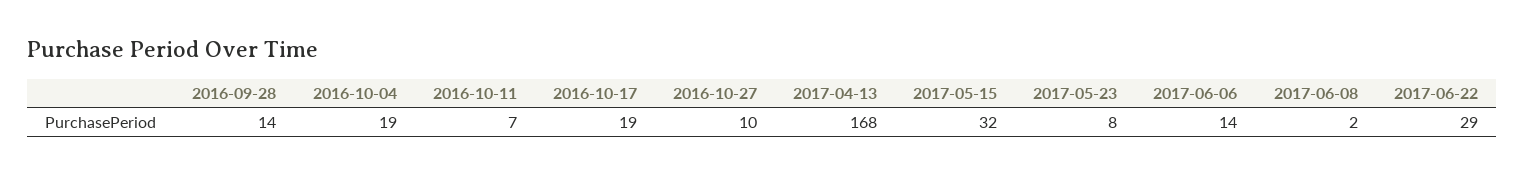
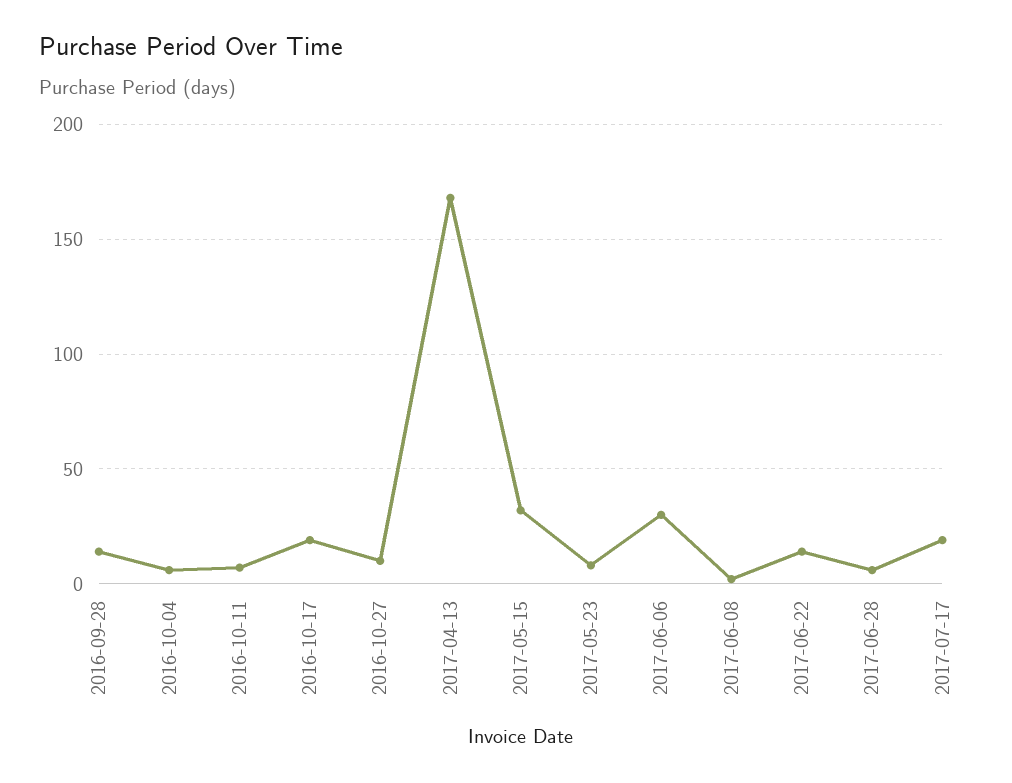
2016-10-04: 19 -> 5
2017-06-06: 14 -> 30
2017-06-22: 29 -> 15
2017-06-28: none -> 5
2017-07-17: none -> 20

